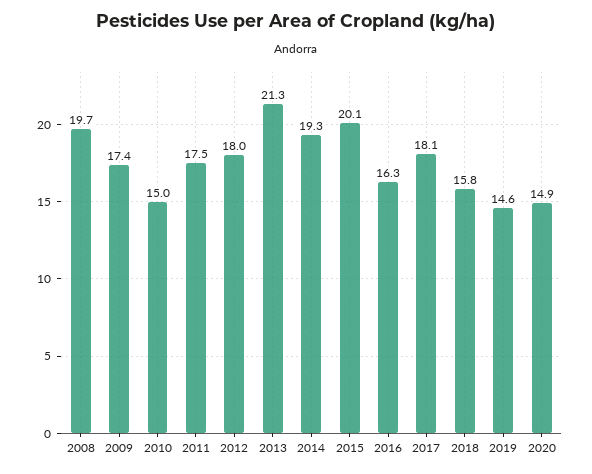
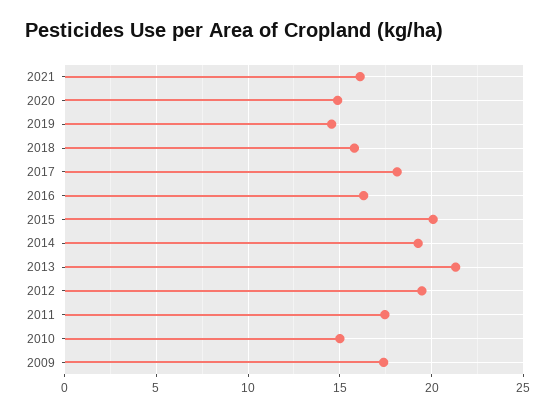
2008: 19.7 -> none
2012: 18 -> 19.5
2021: none -> 16

